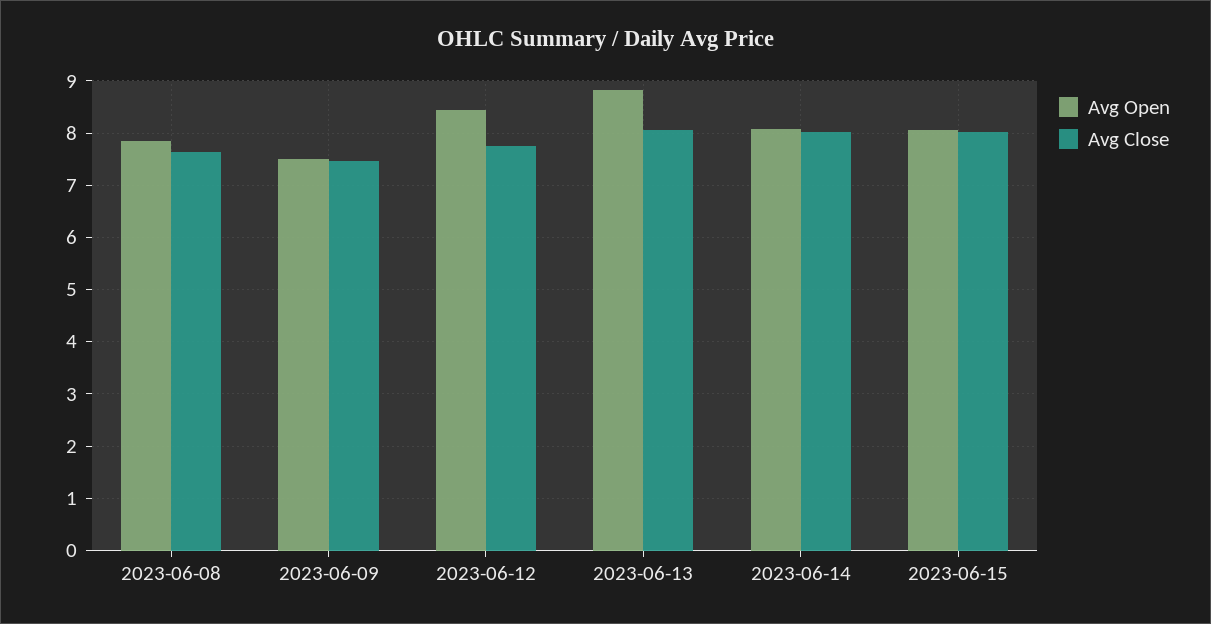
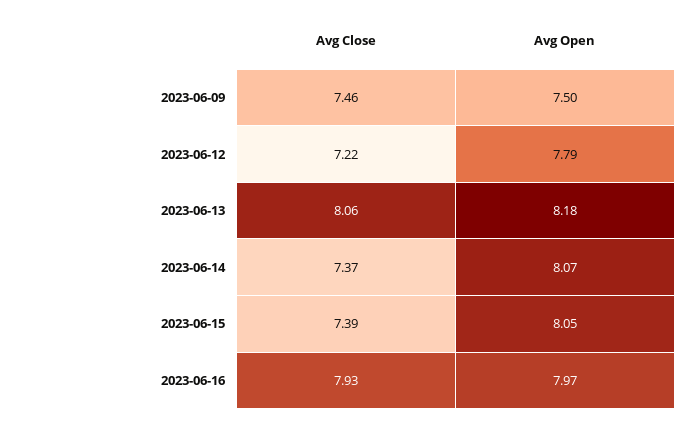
Avg Open, 2023-06-08: 7.8 -> none
Avg Close, 2023-06-08: 7.6 -> none
Avg Open, 2023-06-12: 8.4 -> 7.79
Avg Close, 2023-06-12: 7.8 -> 7.22
Avg Open, 2023-06-13: 8.8 -> 8.18
Avg Close, 2023-06-14: 8 -> 7.37
Avg Close, 2023-06-15: 8 -> 7.39
Avg Close, 2023-06-16: none -> 7.93
Avg Open, 2023-06-16: none -> 7.97

